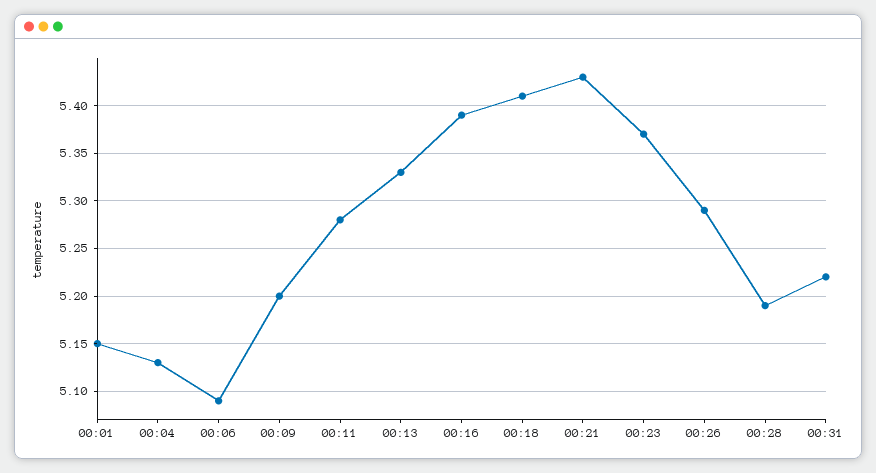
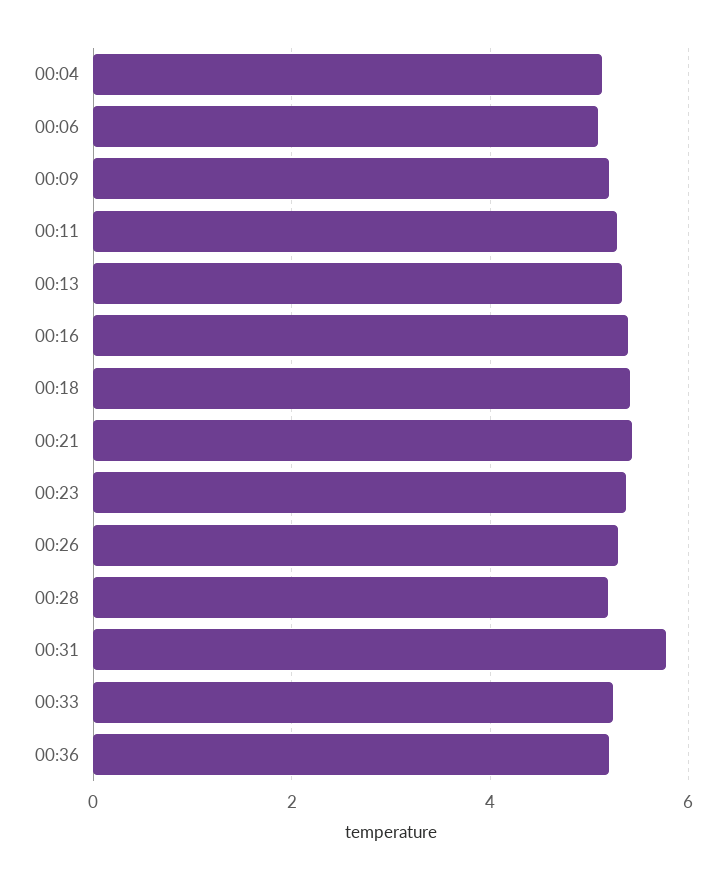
00:01: 5.15 -> none
00:31: 5.22 -> 5.8
00:33: none -> 5.2
00:36: none -> 5.2

